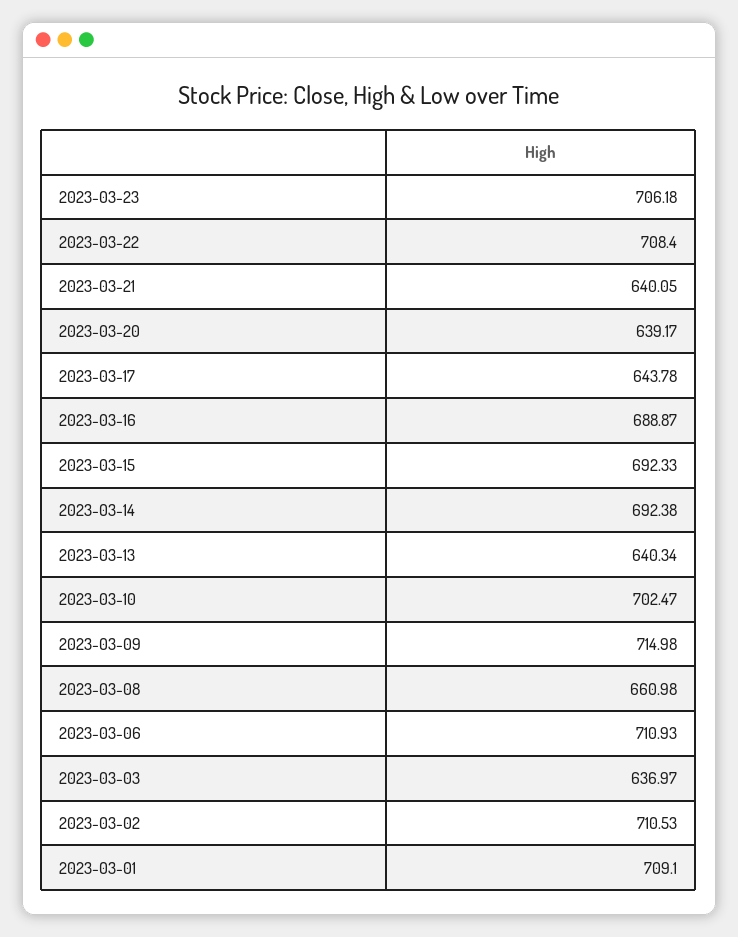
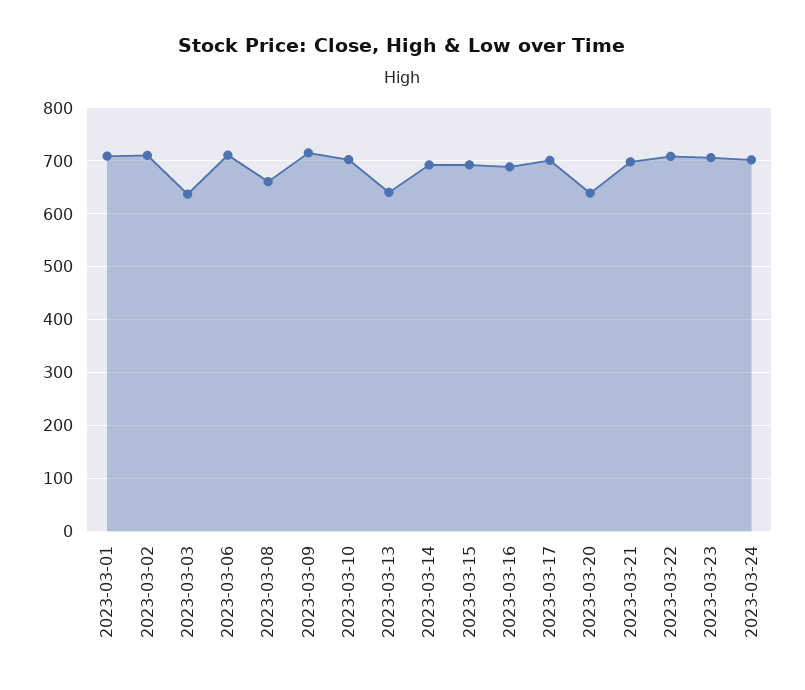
2023-03-21: 640.05 -> 700
2023-03-17: 643.78 -> 700
2023-03-24: none -> 700

